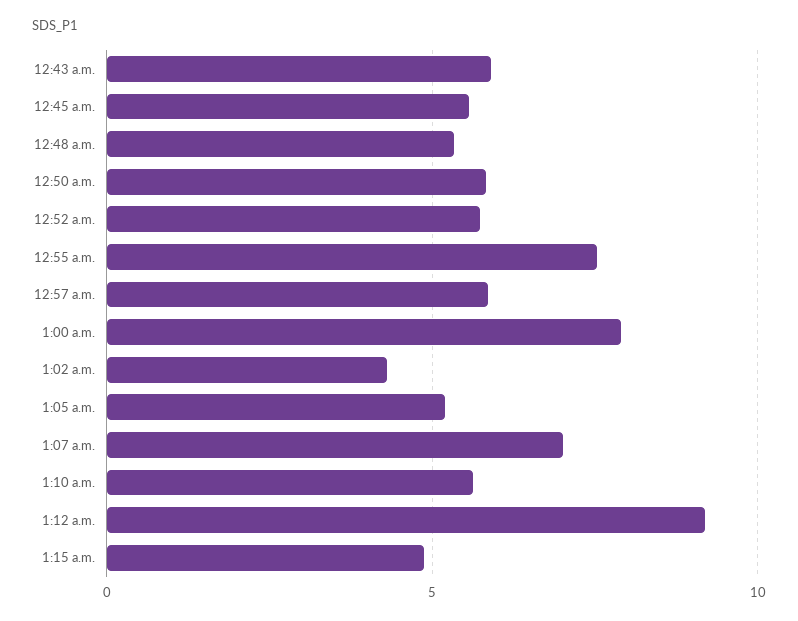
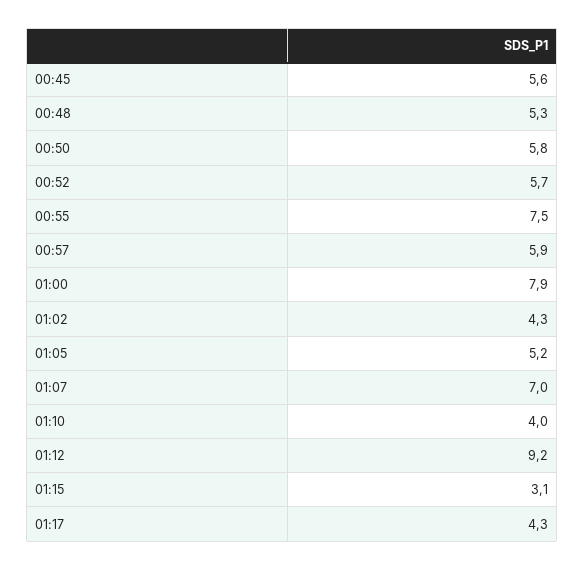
12:43 a.m.: 6 -> none
1:10 a.m.: 5.5 -> 4
1:15 a.m.: 5 -> 3.1
01:17: none -> 4.3

